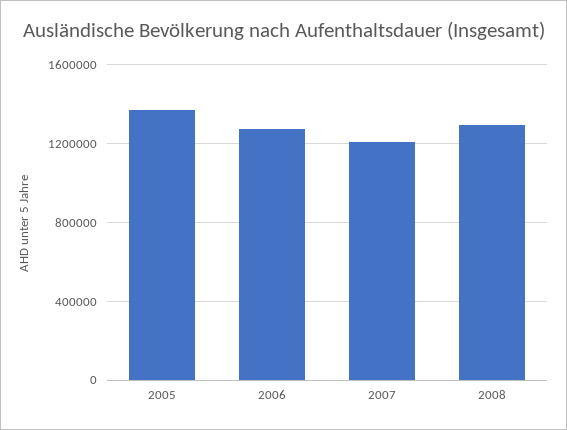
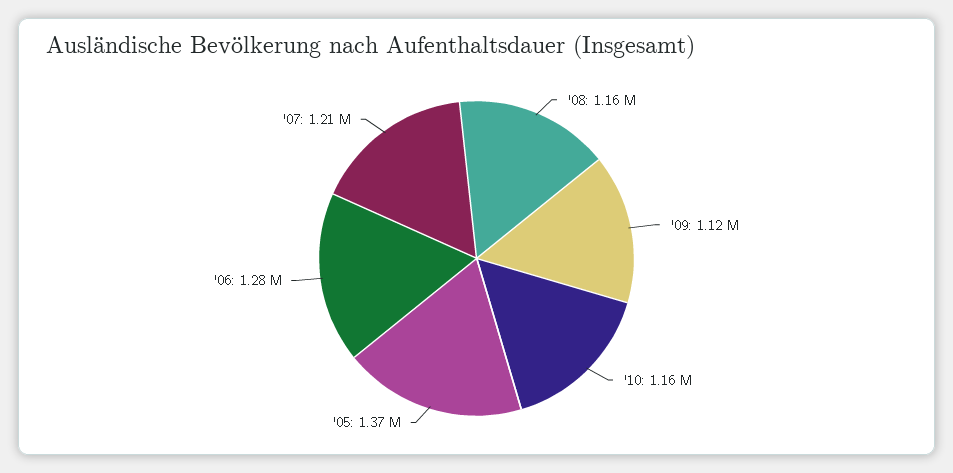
2008: 1300000 -> 1160000
'09: none -> 1120000
'10: none -> 1160000

